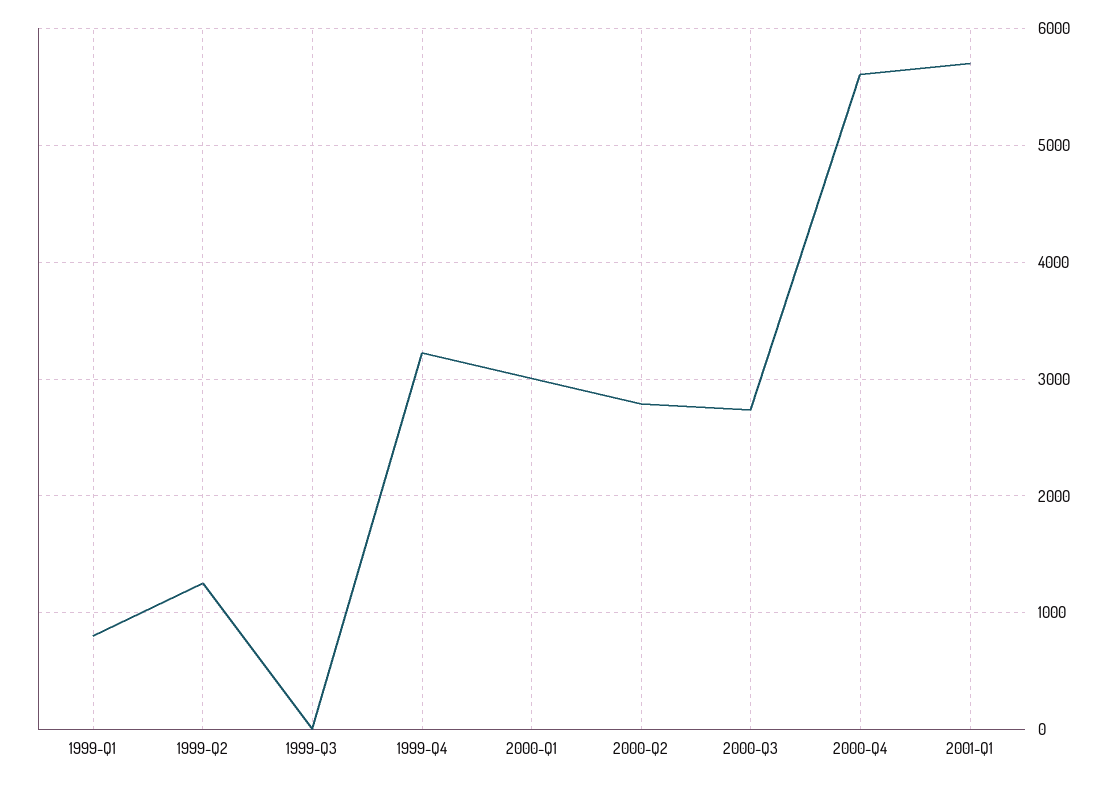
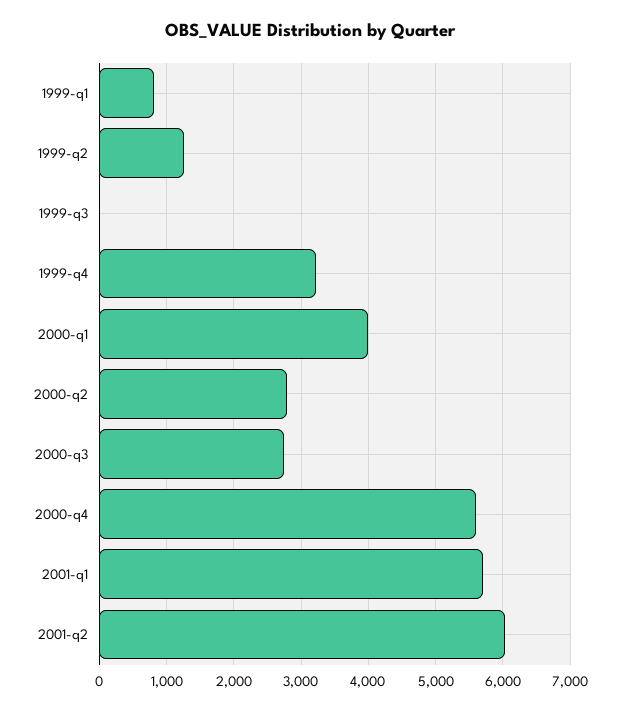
2000-Q1: 3000 -> 4000
2001-q2: none -> 6000

